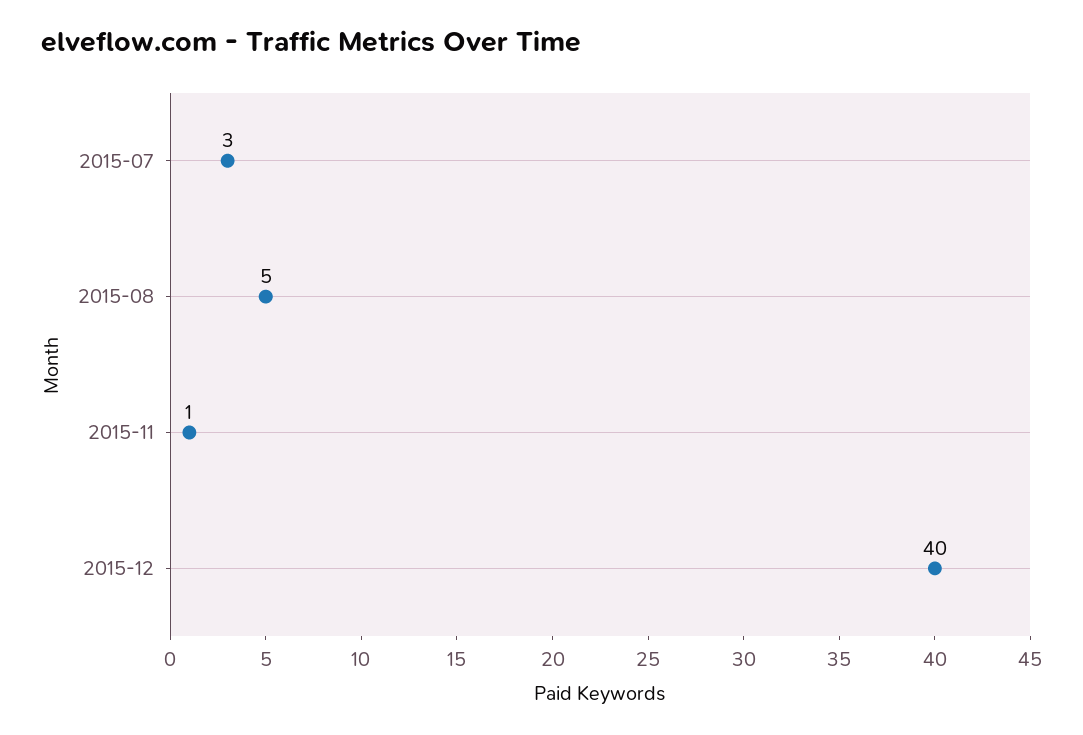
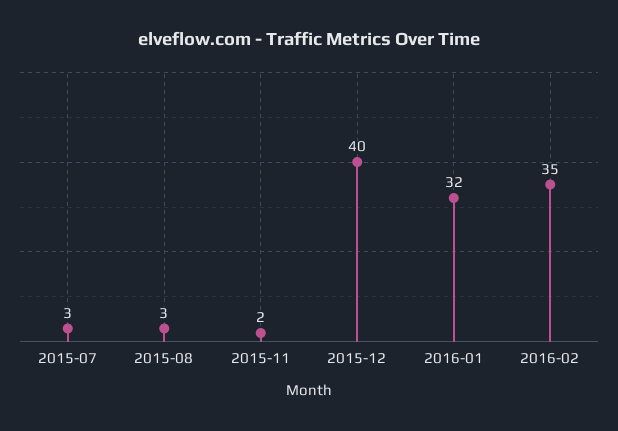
2015-08: 5 -> 3
2015-11: 1 -> 2
2016-01: none -> 32
2016-02: none -> 35

